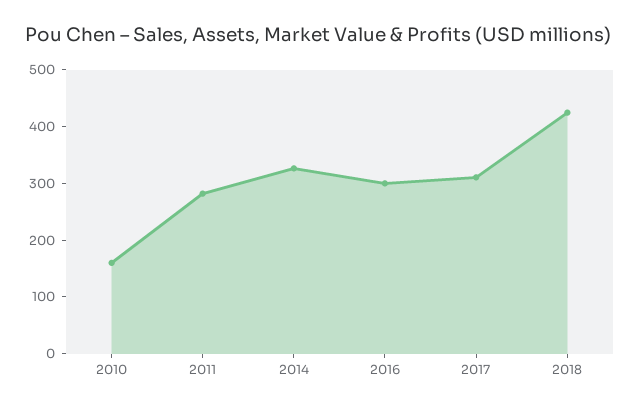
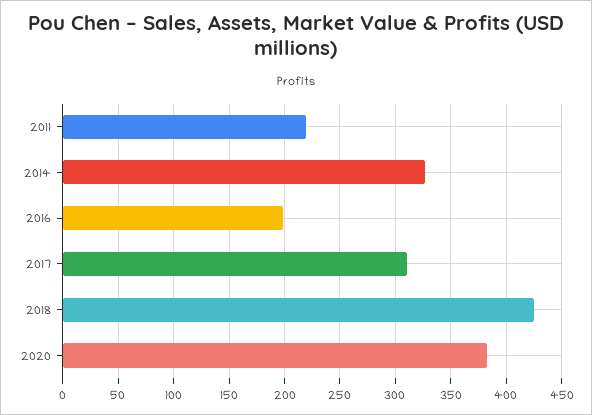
2010: 160 -> none
2011: 280 -> 220
2016: 300 -> 200
2020: none -> 380

